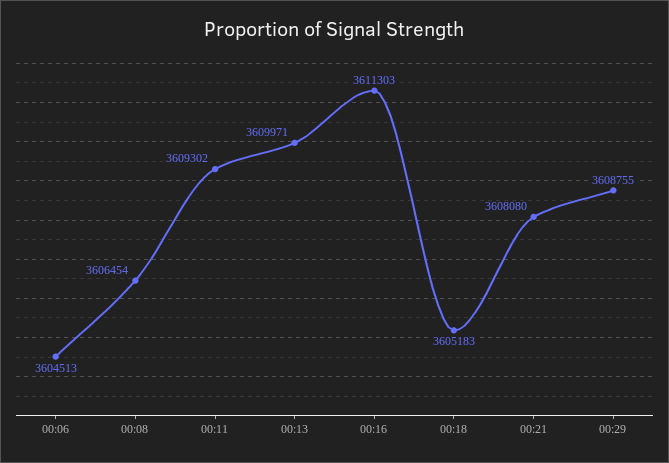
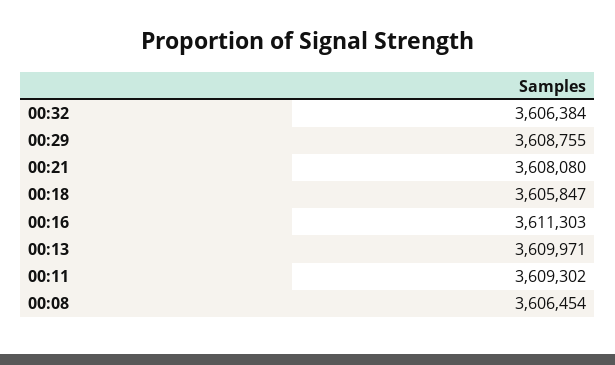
00:06: 3604513 -> none
00:18: 3605183 -> 3605847
00:32: none -> 3606384

